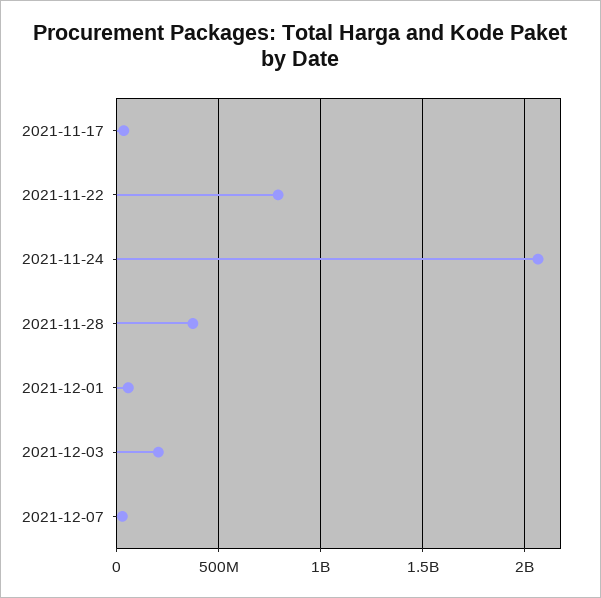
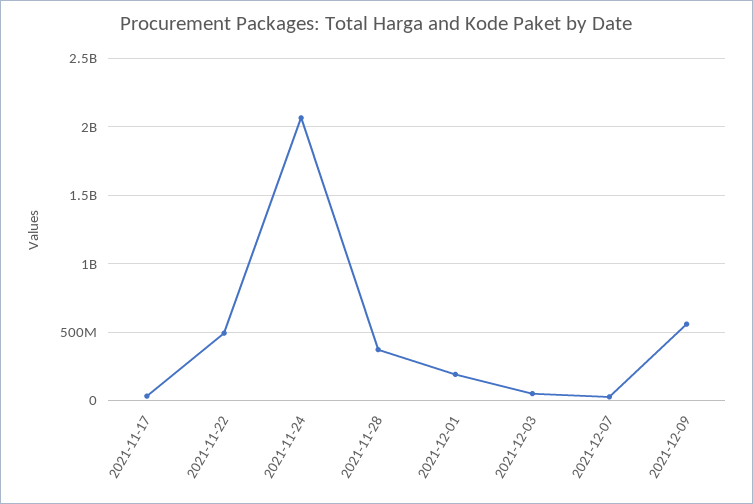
2021-11-22: 800000000 -> 500000000
2021-12-01: 50000000 -> 200000000
2021-12-03: 200000000 -> 50000000
2021-12-09: none -> 550000000

